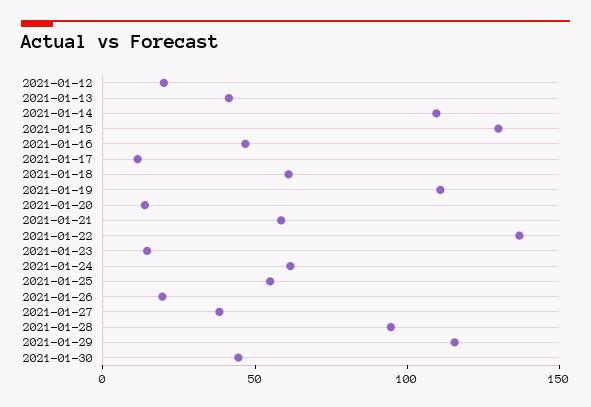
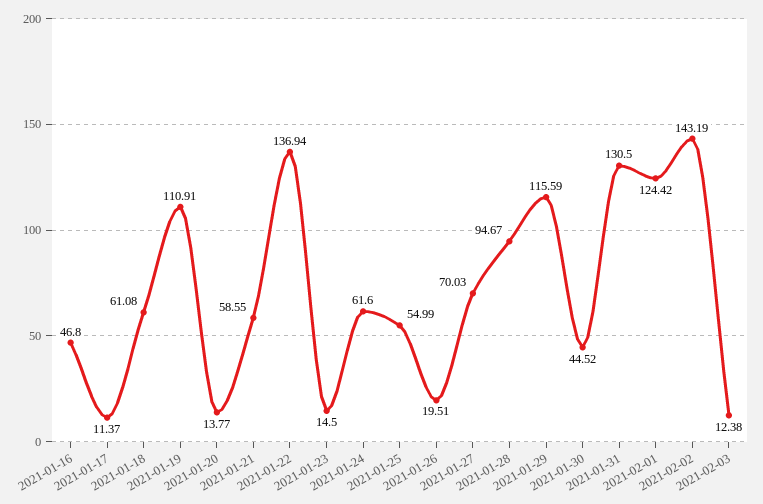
2021-01-12: 20 -> none
2021-01-13: 40 -> none
2021-01-14: 110 -> none
2021-01-15: 130 -> none
2021-01-27: 40 -> 70.03
2021-01-31: none -> 130.5
2021-02-01: none -> 124.42
2021-02-02: none -> 143.19
2021-02-03: none -> 12.38

